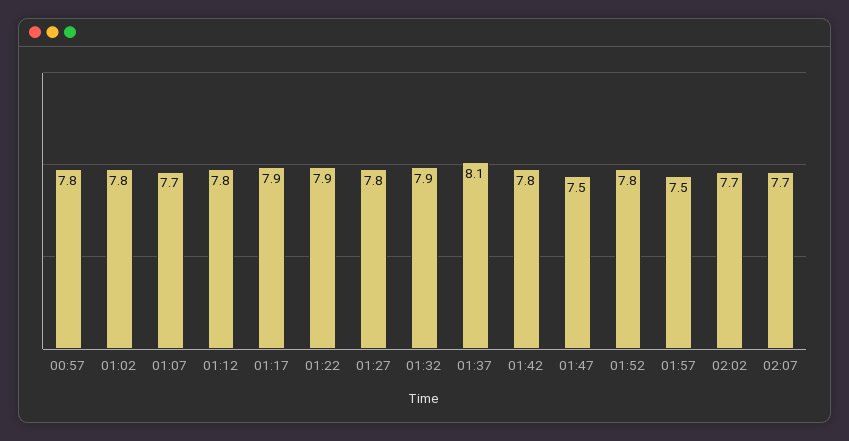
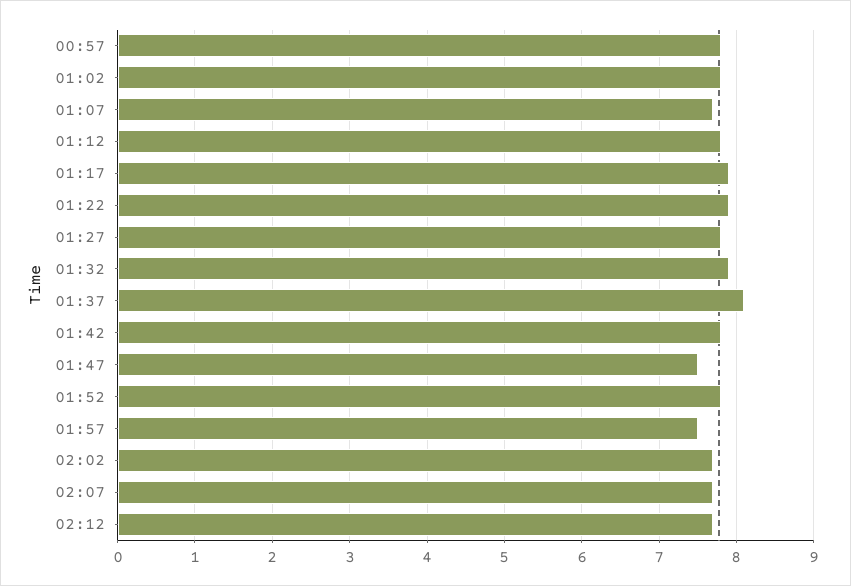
02:12: none -> 7.7

